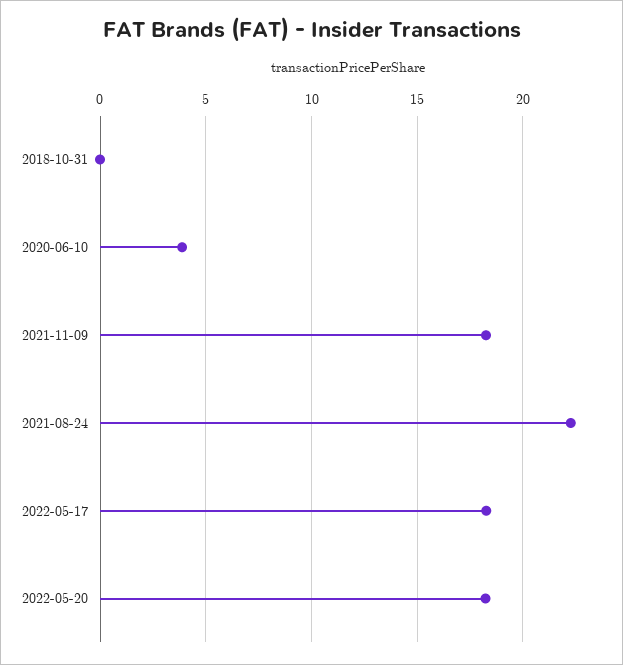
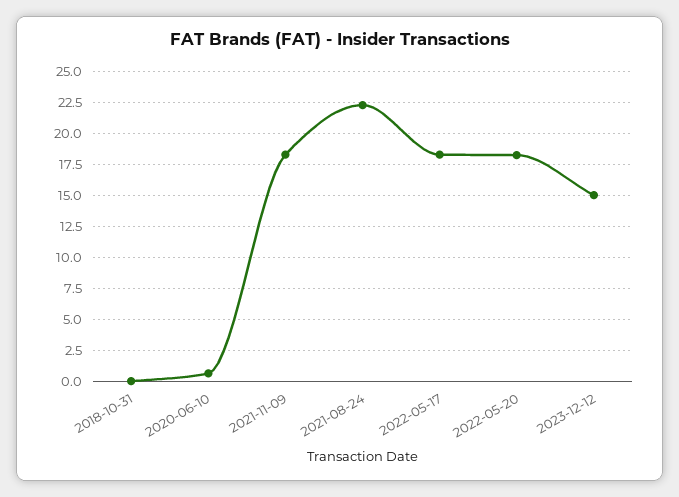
2020-06-10: 4 -> 0.5
2023-12-12: none -> 15

